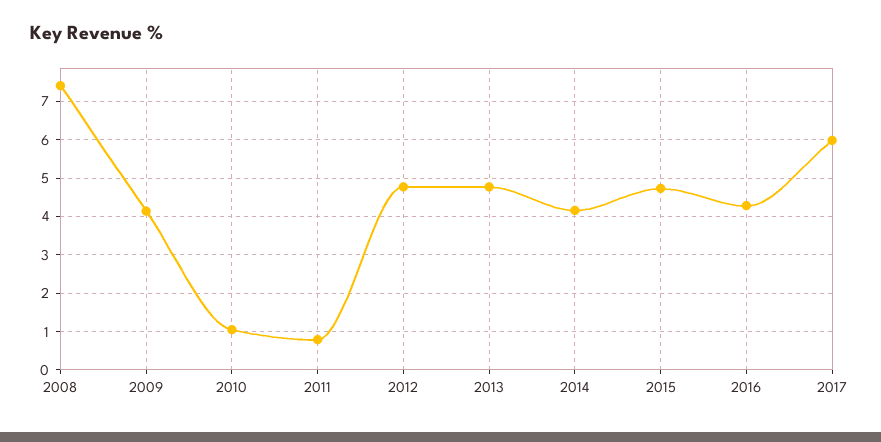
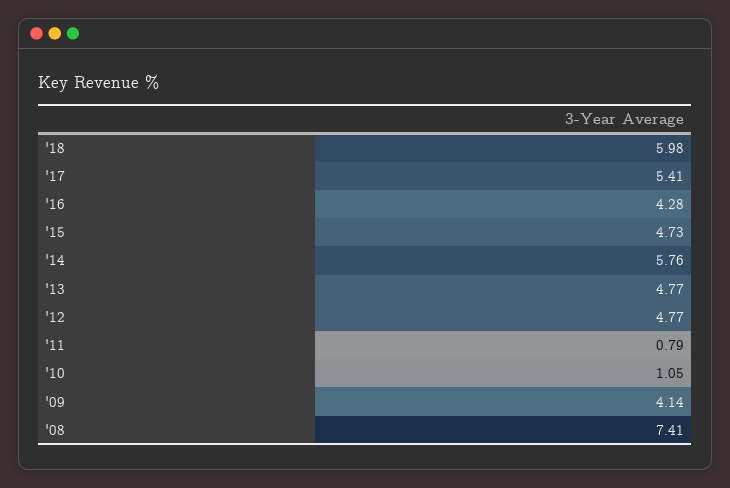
2014: 4.2 -> 5.76
2017: 6 -> 5.41
'18: none -> 5.98

